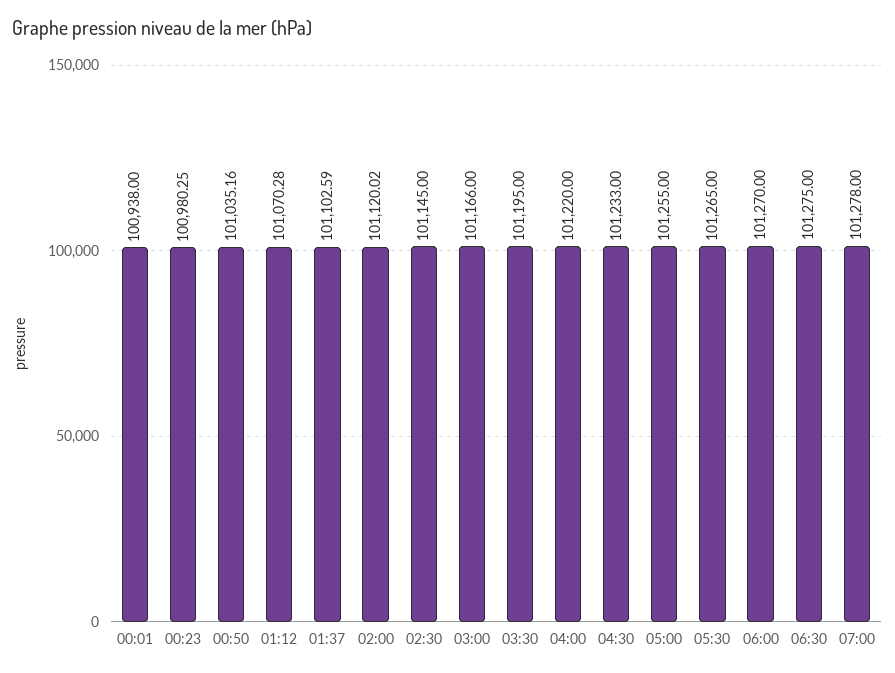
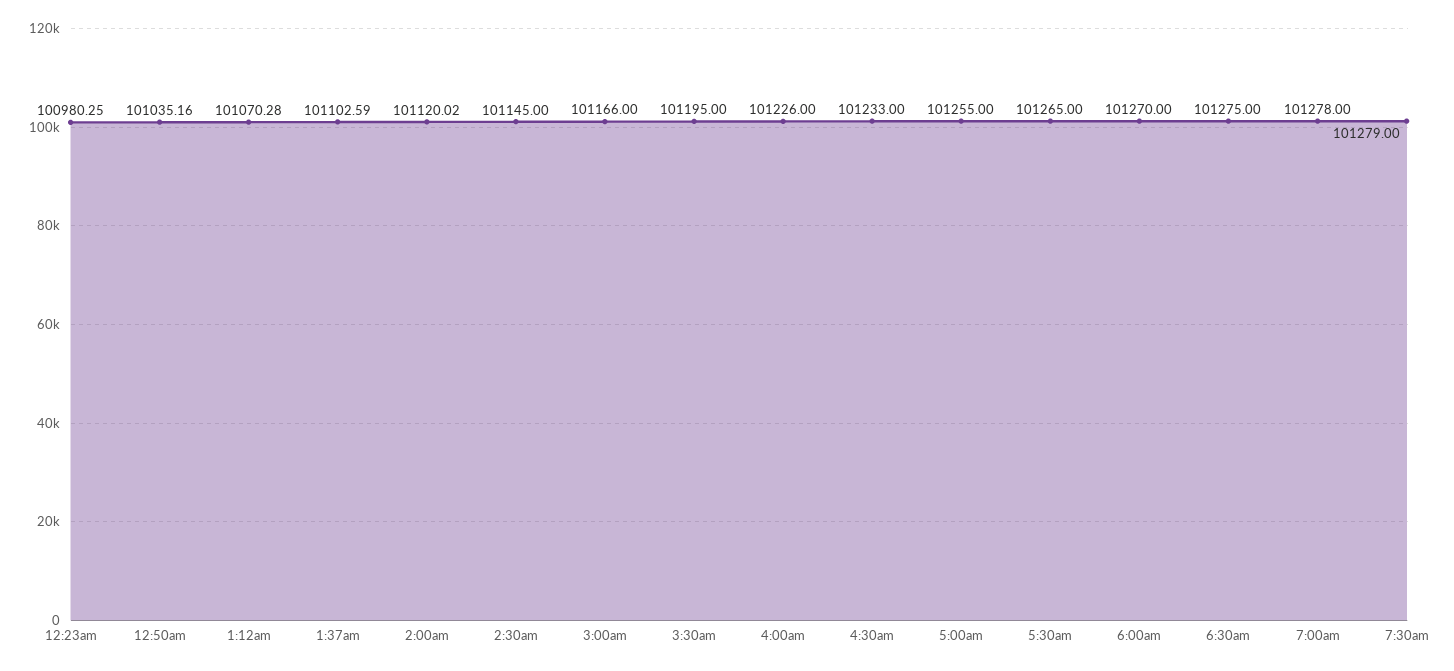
00:01: 100938 -> none
04:00: 101220 -> 101226
7:30am: none -> 101279

